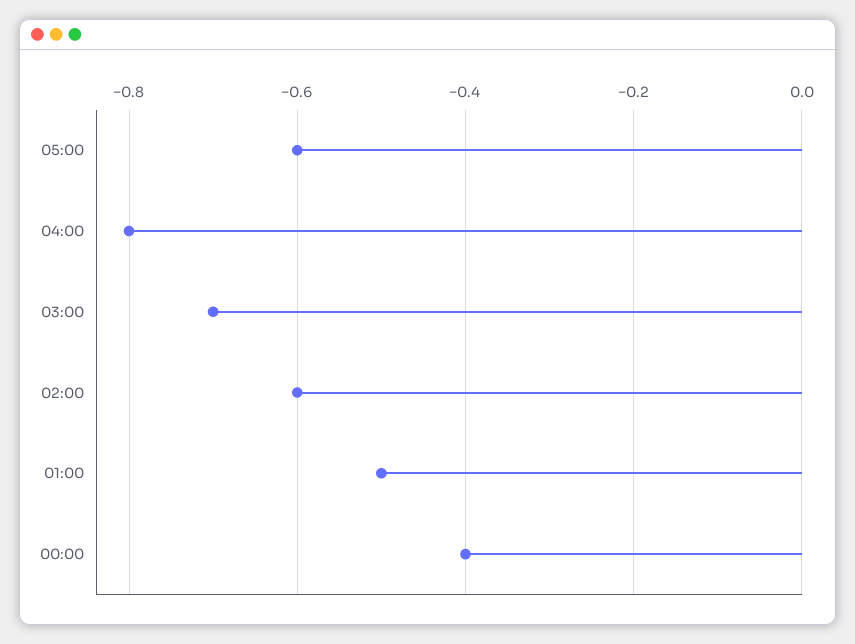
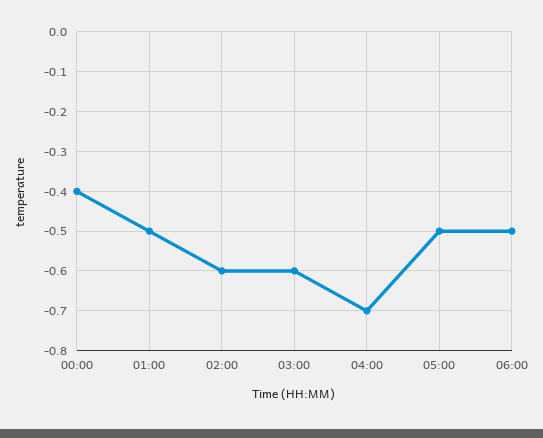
05:00: -0.6 -> -0.5
04:00: -0.8 -> -0.7
03:00: -0.7 -> -0.6
06:00: none -> -0.5

